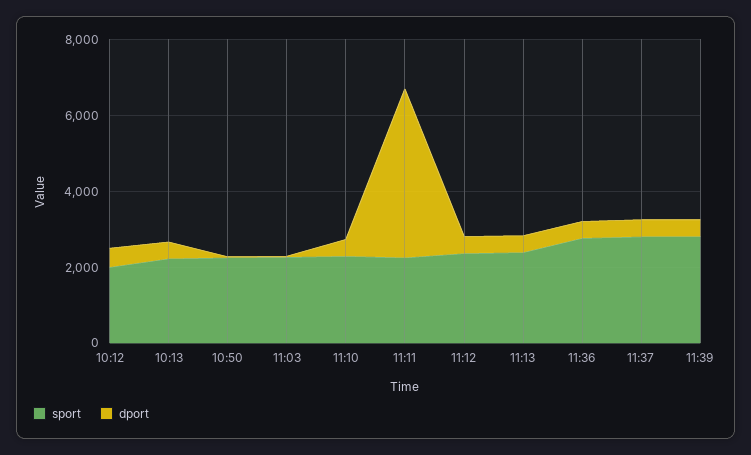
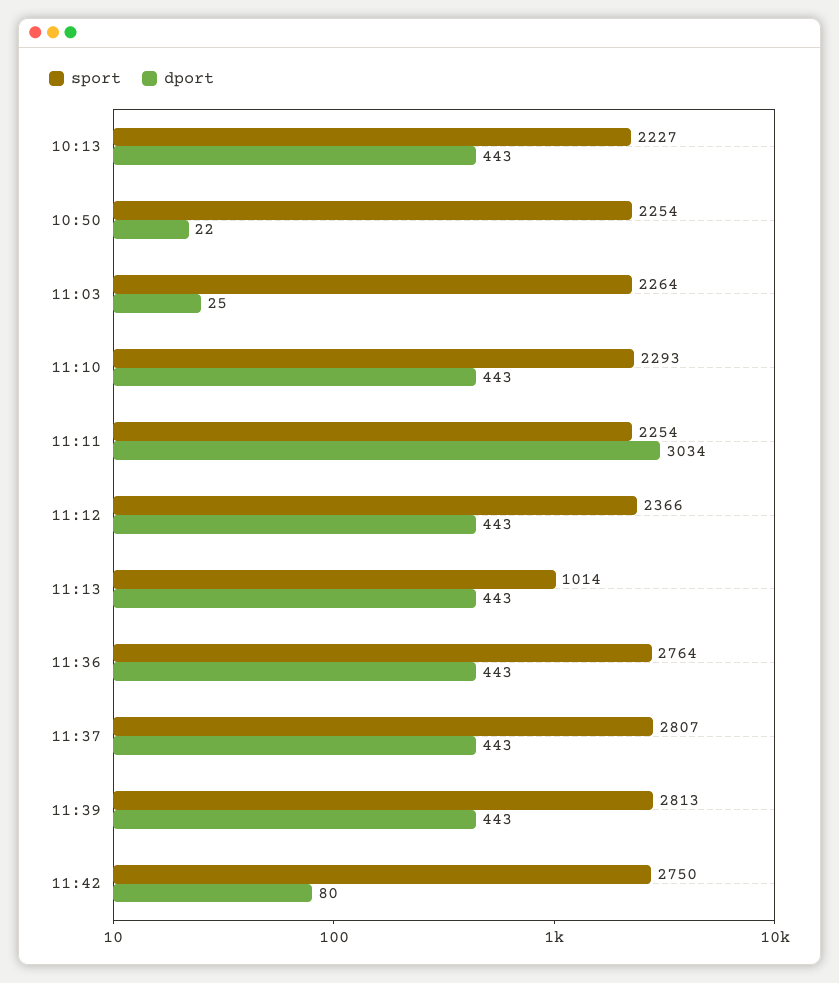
sport, 10:12: 2000 -> none
dport, 10:12: 500 -> none
dport, 11:11: 4500 -> 3034
sport, 11:13: 2500 -> 1014
sport, 11:42: none -> 2750
dport, 11:42: none -> 80

